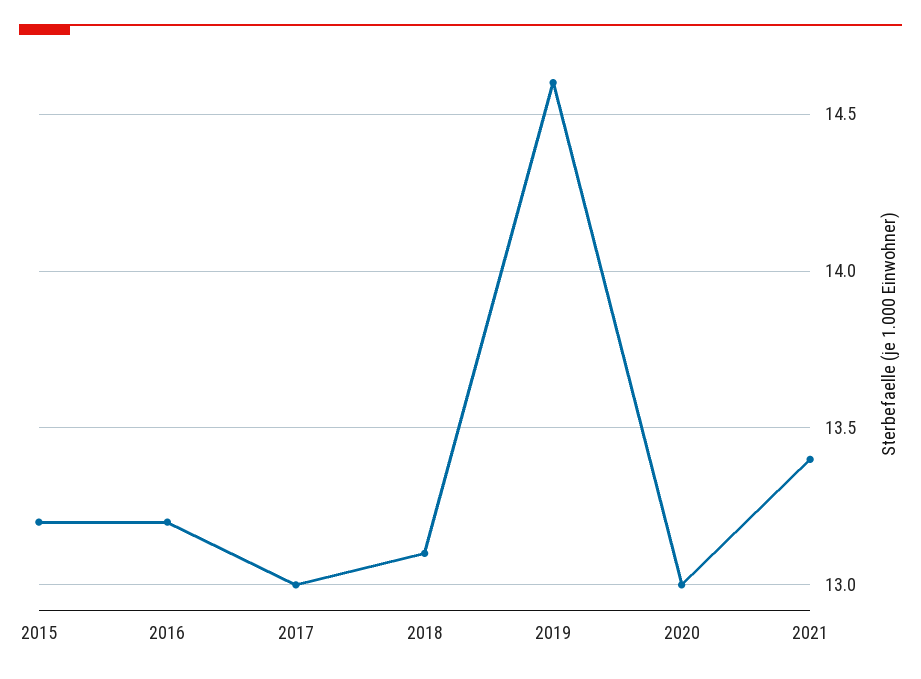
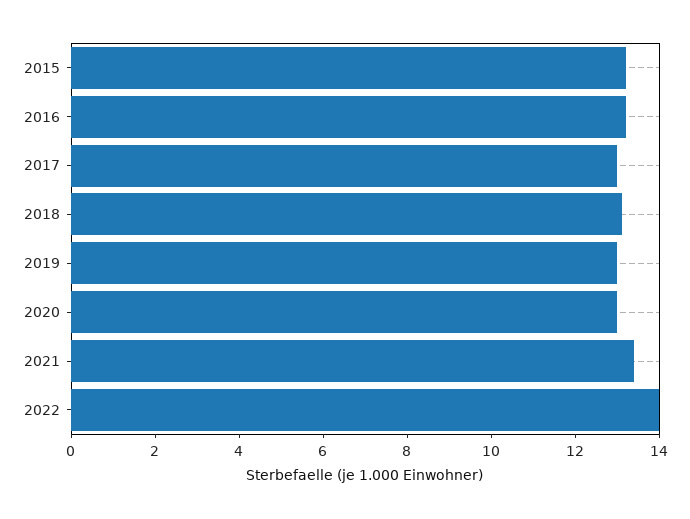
2019: 14.6 -> 13
2022: none -> 14

